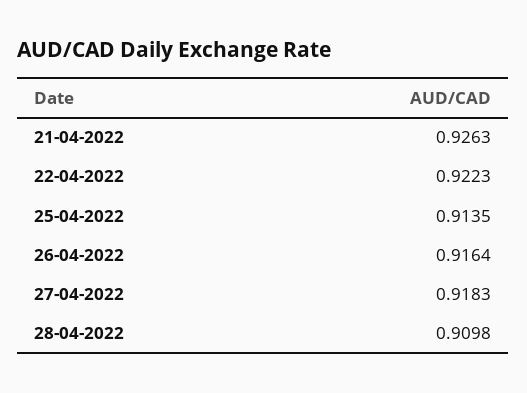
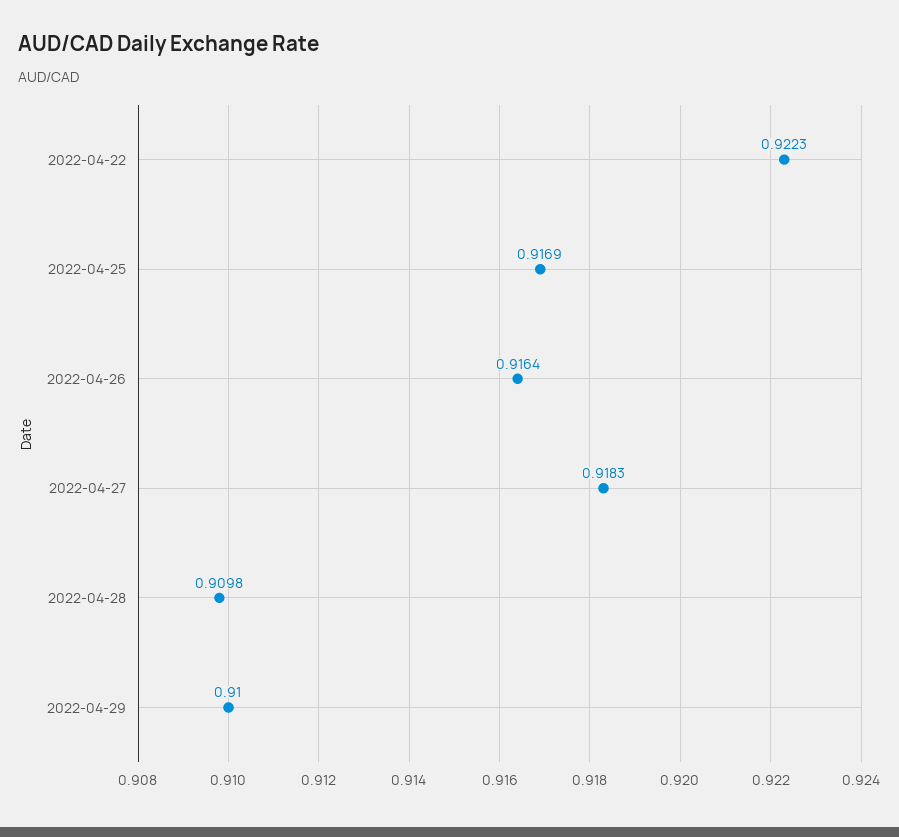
21-04-2022: 0.9263 -> none
25-04-2022: 0.9135 -> 0.9169
2022-04-29: none -> 0.91

